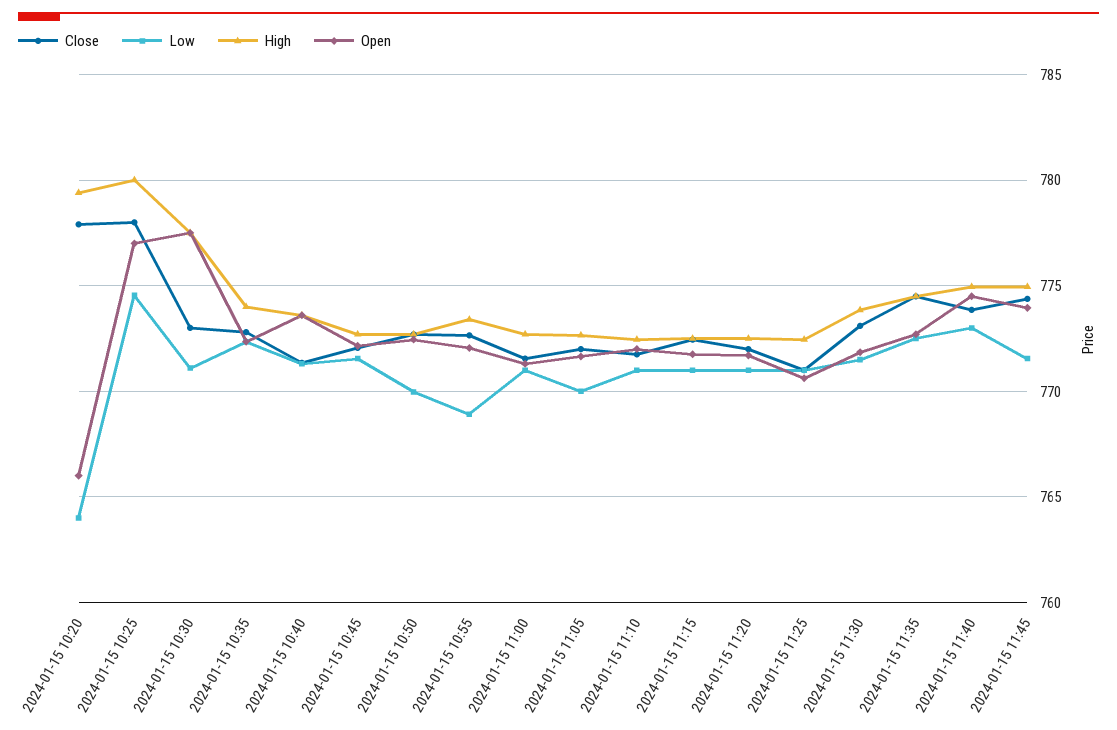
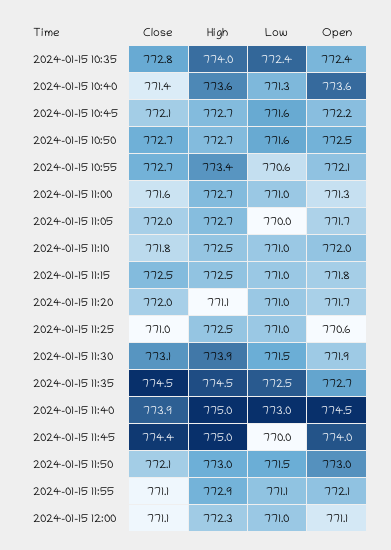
Close, 2024-01-15 10:20: 778 -> none
Low, 2024-01-15 10:20: 764 -> none
High, 2024-01-15 10:20: 779.5 -> none
Open, 2024-01-15 10:20: 766 -> none
Close, 2024-01-15 10:25: 778 -> none
Low, 2024-01-15 10:25: 774.5 -> none
High, 2024-01-15 10:25: 780 -> none
Open, 2024-01-15 10:25: 777 -> none
Close, 2024-01-15 10:30: 773 -> none
Low, 2024-01-15 10:30: 771 -> none
High, 2024-01-15 10:30: 777.5 -> none
Open, 2024-01-15 10:30: 777.5 -> none
Low, 2024-01-15 10:50: 770 -> 771.6
Low, 2024-01-15 10:55: 769 -> 770.6
High, 2024-01-15 11:20: 772.5 -> 771.1
Low, 2024-01-15 11:45: 771.5 -> 770
Close, 2024-01-15 11:50: none -> 772.1
High, 2024-01-15 11:50: none -> 773
Low, 2024-01-15 11:50: none -> 771.5
Open, 2024-01-15 11:50: none -> 773
Close, 2024-01-15 11:55: none -> 771.1
High, 2024-01-15 11:55: none -> 772.9
Low, 2024-01-15 11:55: none -> 771.1
Open, 2024-01-15 11:55: none -> 772.1
Close, 2024-01-15 12:00: none -> 771.1
High, 2024-01-15 12:00: none -> 772.3
Low, 2024-01-15 12:00: none -> 771
Open, 2024-01-15 12:00: none -> 771.1

